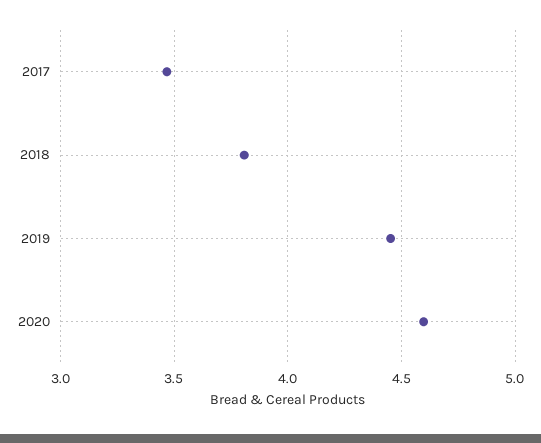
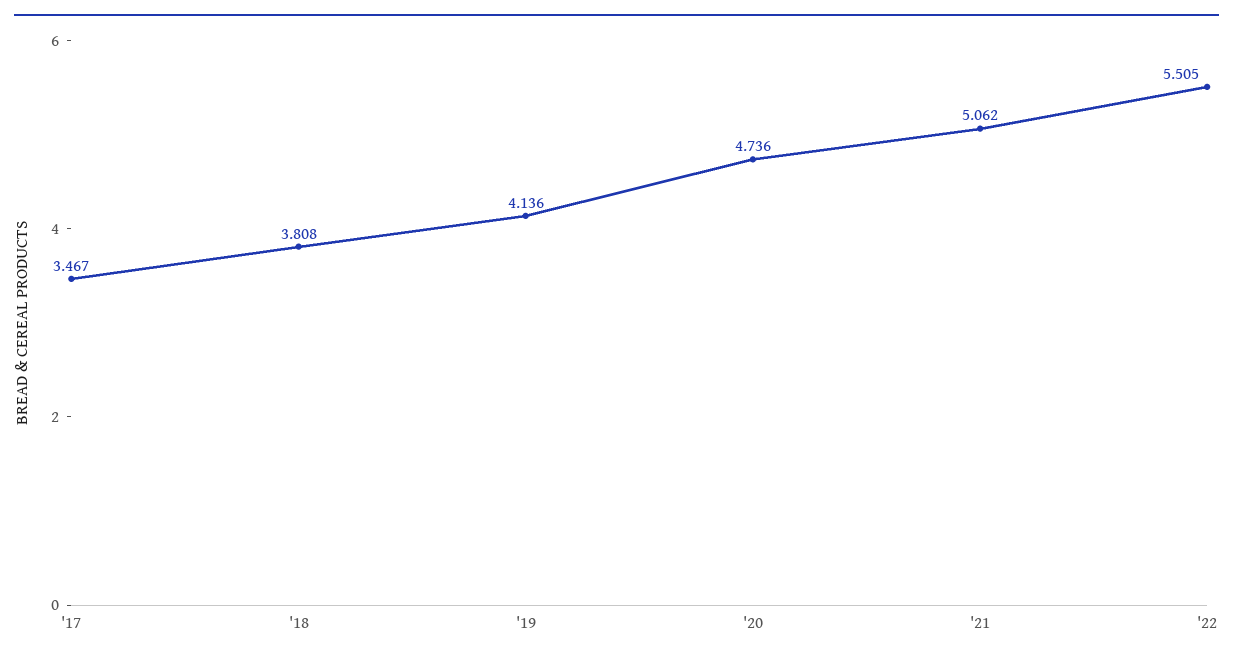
2019: 4.45 -> 4.136
2020: 4.6 -> 4.736
'21: none -> 5.062
'22: none -> 5.505

